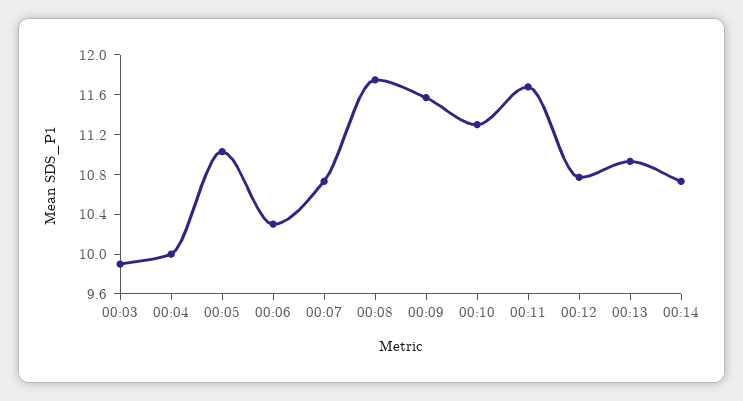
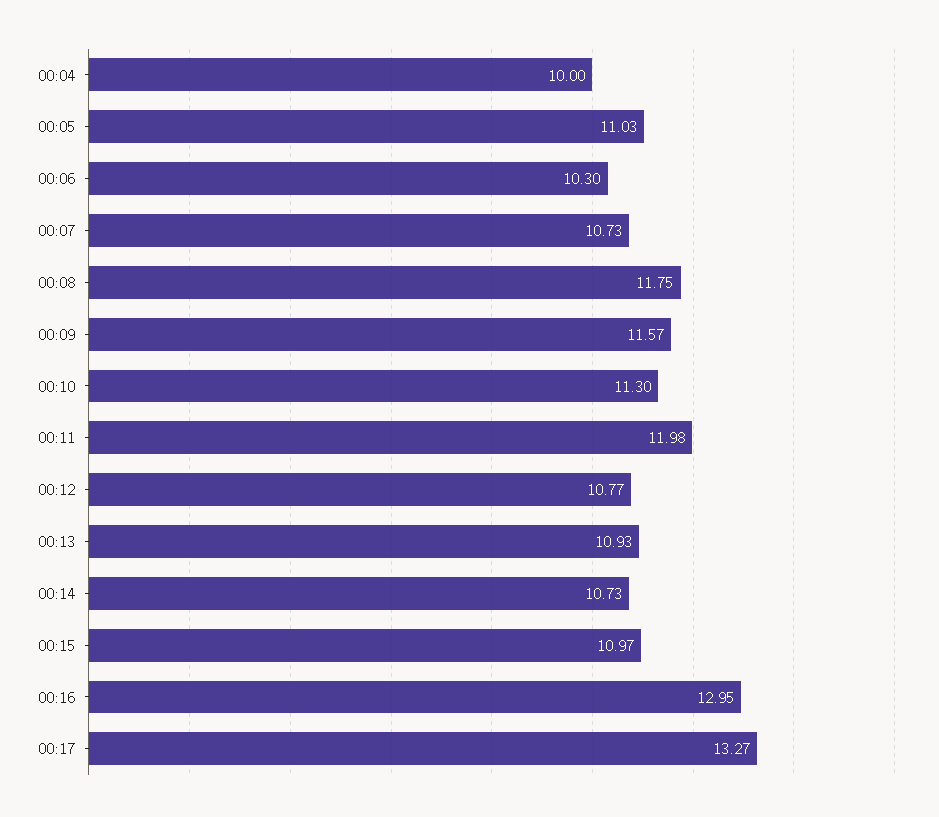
00:03: 9.9 -> none
00:11: 11.7 -> 11.98
00:15: none -> 10.97
00:16: none -> 12.95
00:17: none -> 13.27

